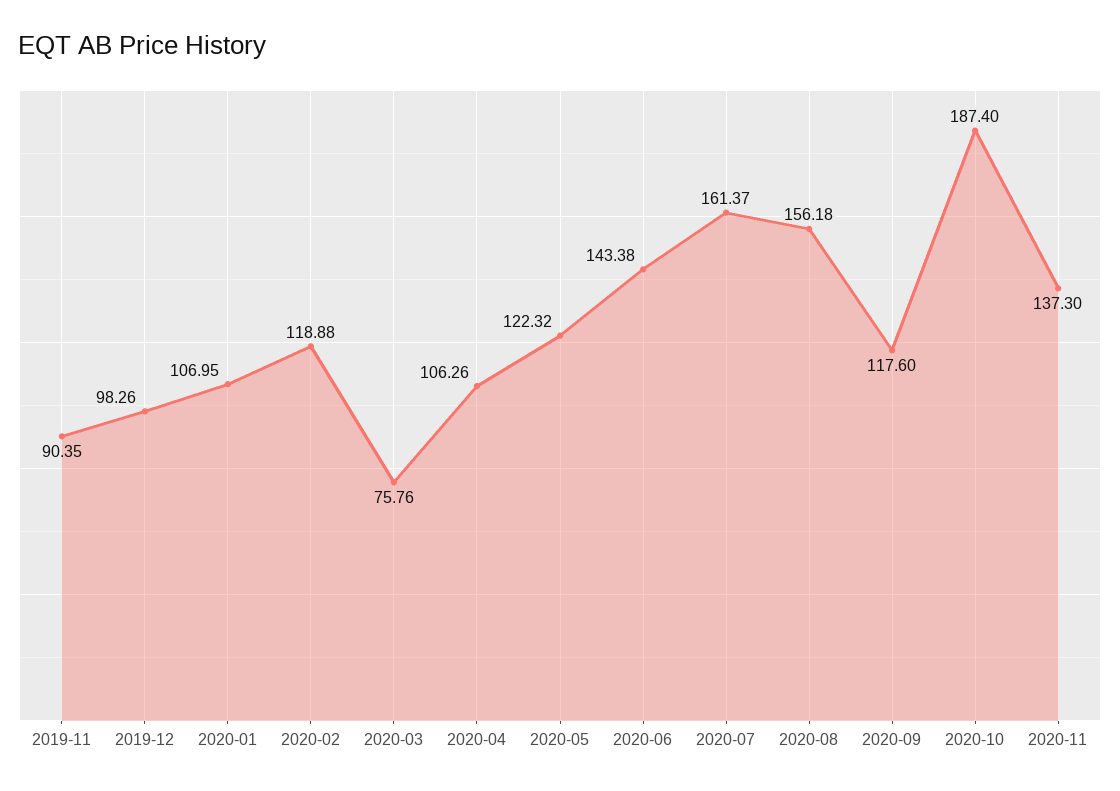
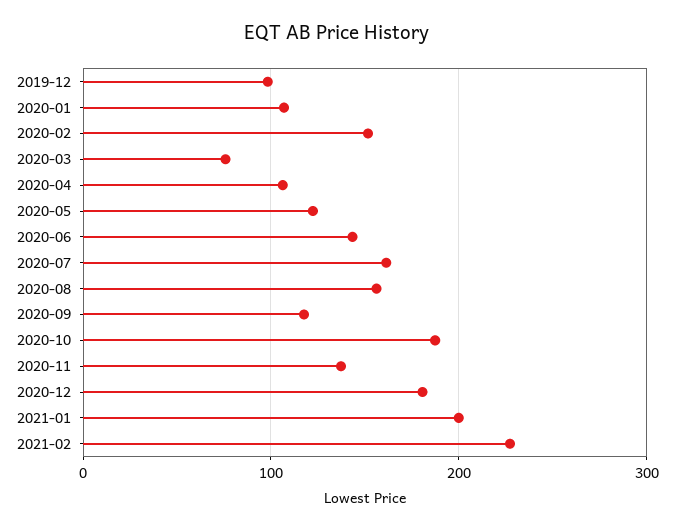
2019-11: 90.35 -> none
2020-02: 118.88 -> 150
2020-12: none -> 180
2021-01: none -> 200
2021-02: none -> 230

